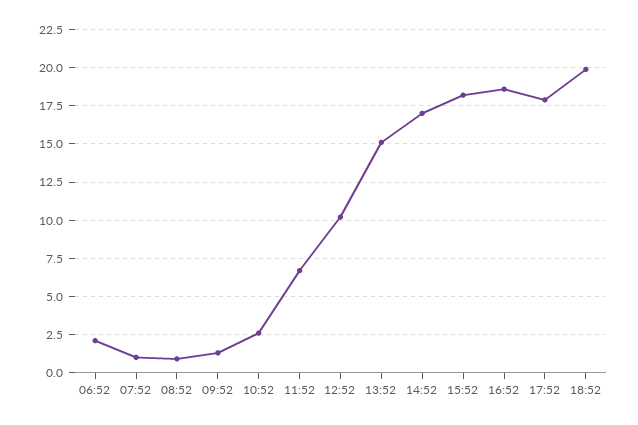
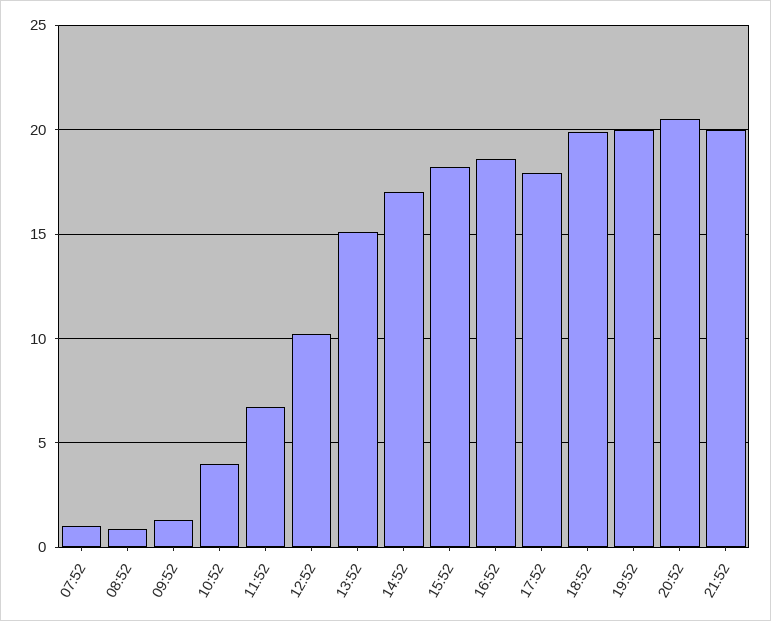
06:52: 2 -> none
10:52: 2.5 -> 4
19:52: none -> 20
20:52: none -> 20.5
21:52: none -> 20

